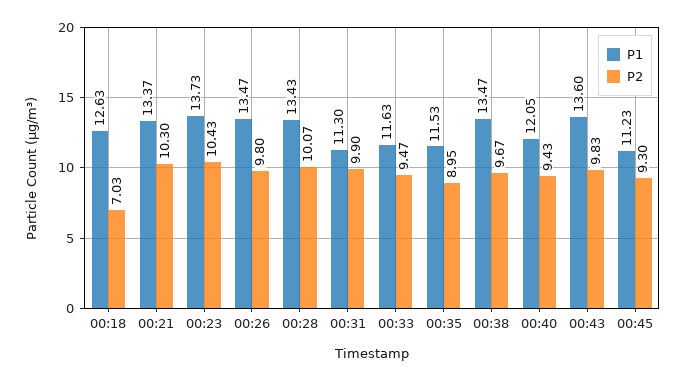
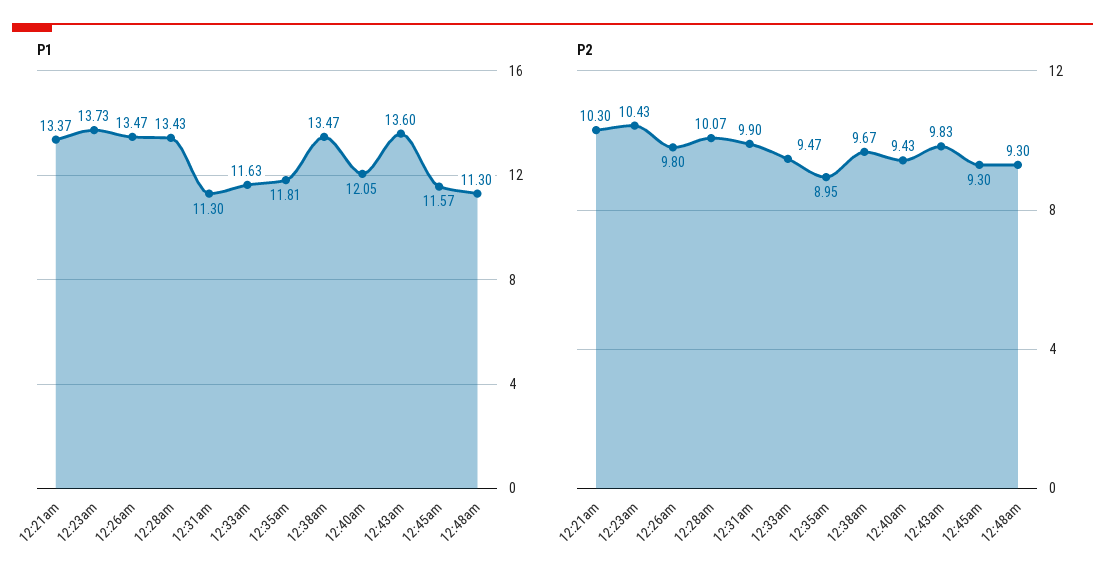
P1, 00:18: 12.63 -> none
P2, 00:18: 7.03 -> none
P1, 00:35: 11.53 -> 11.81
P1, 00:45: 11.23 -> 11.57
P1, 12:48am: none -> 11.3
P2, 12:48am: none -> 9.3

